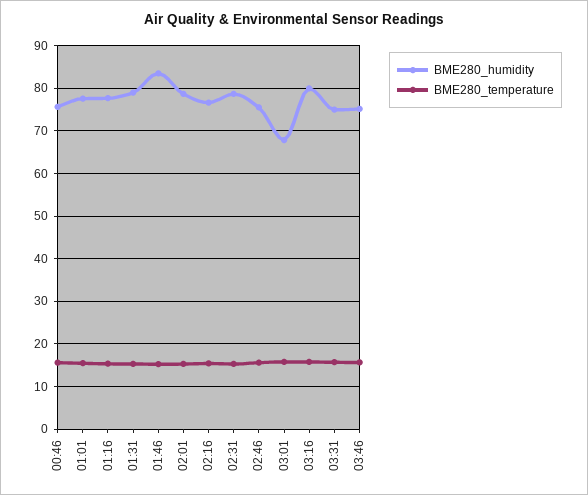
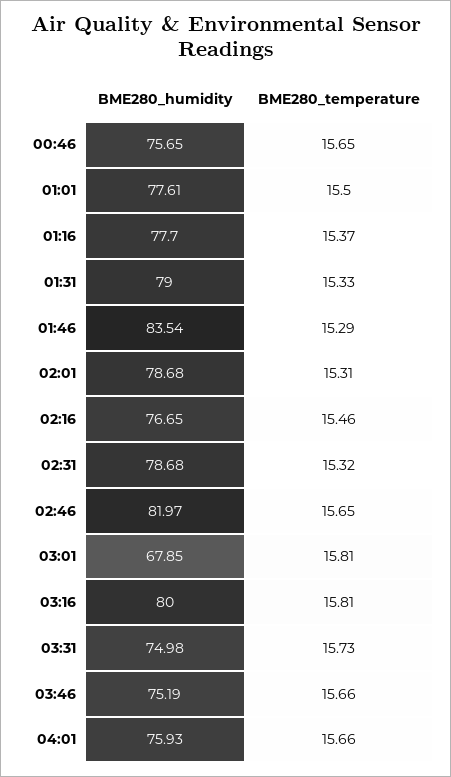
BME280_humidity, 02:46: 76 -> 81.97
BME280_humidity, 04:01: none -> 75.93
BME280_temperature, 04:01: none -> 15.66

